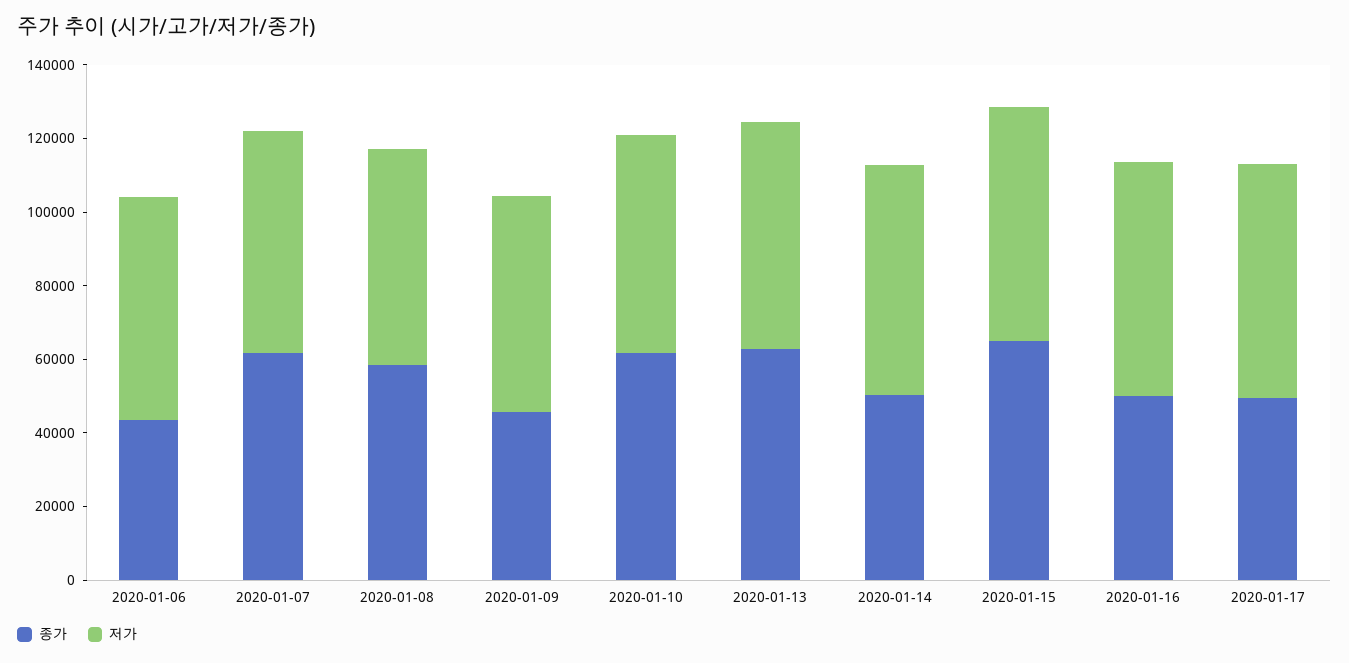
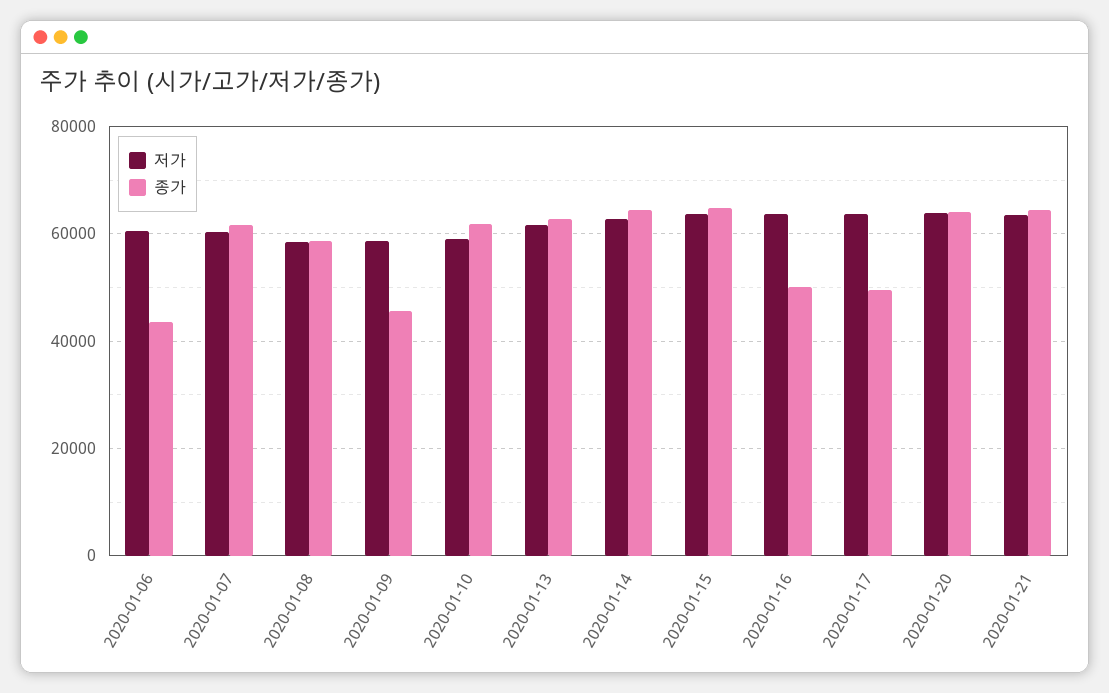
종가, 2020-01-14: 50000 -> 64000
저가, 2020-01-20: none -> 64000
종가, 2020-01-20: none -> 64000
저가, 2020-01-21: none -> 64000
종가, 2020-01-21: none -> 64000

